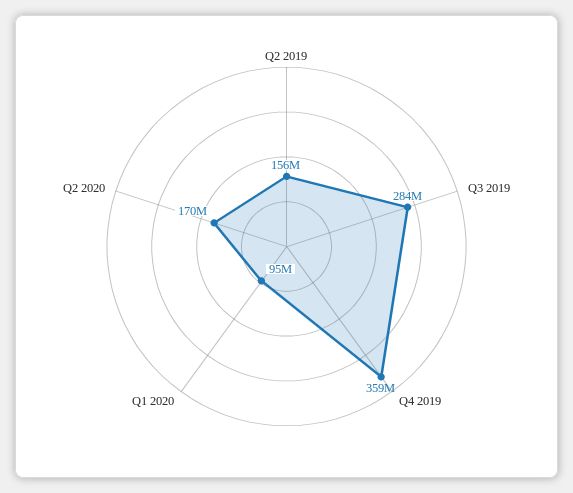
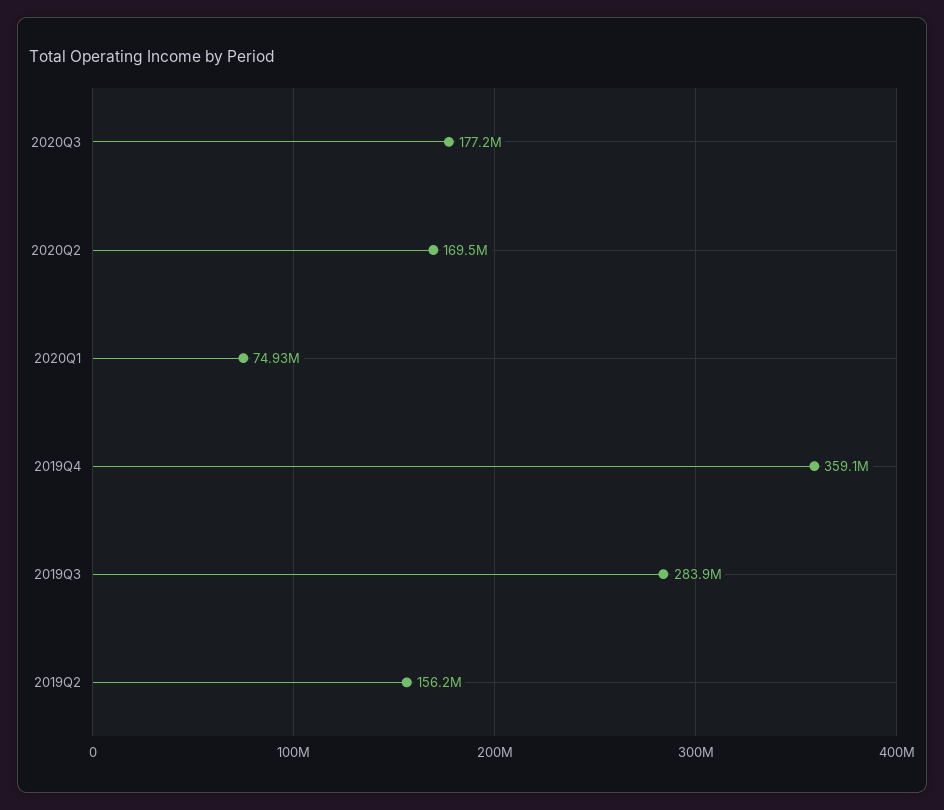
Q1 2020: 95000000 -> 74930000
2020Q3: none -> 177200000

